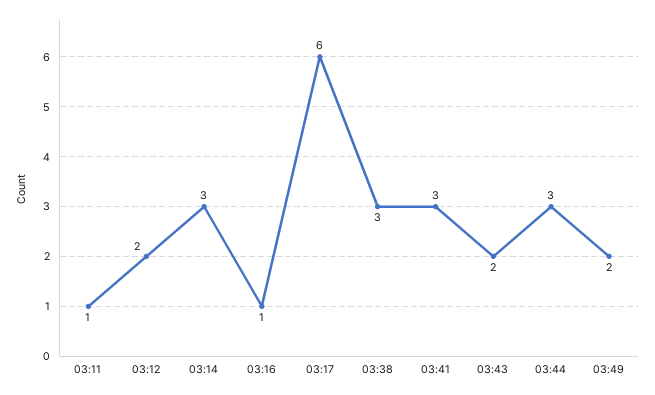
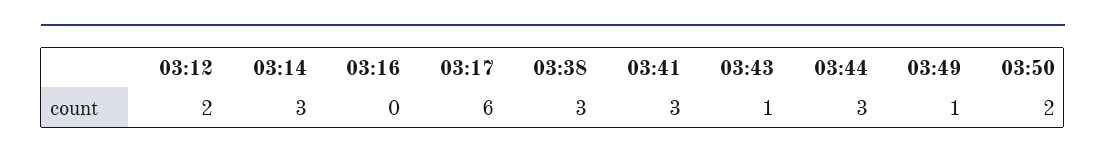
03:11: 1 -> none
03:16: 1 -> 0
03:43: 2 -> 1
03:49: 2 -> 1
03:50: none -> 2

